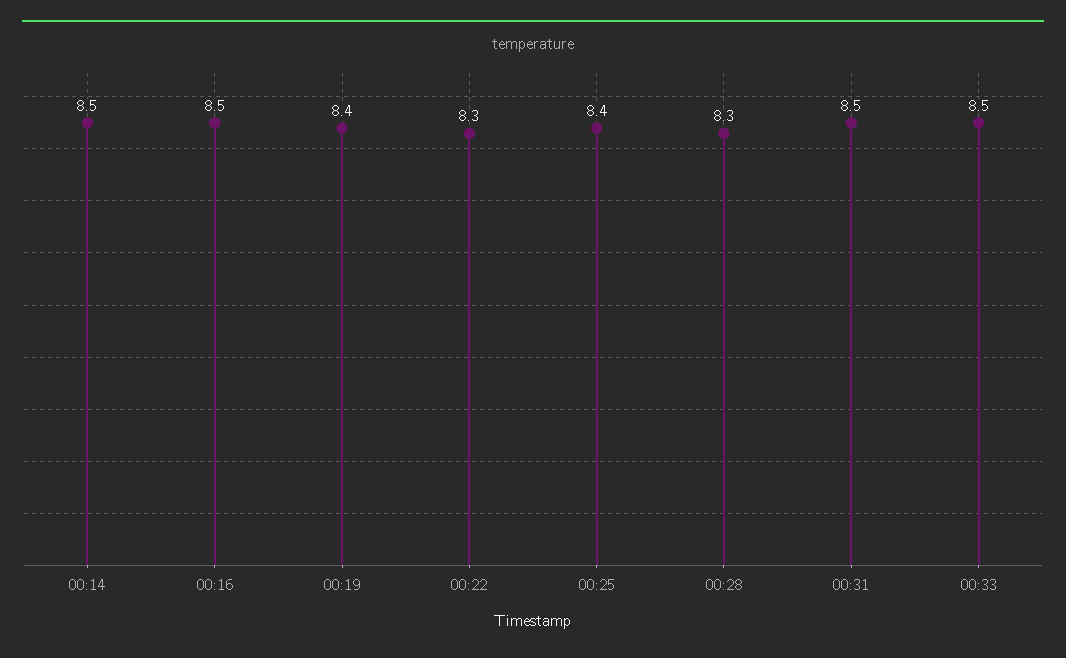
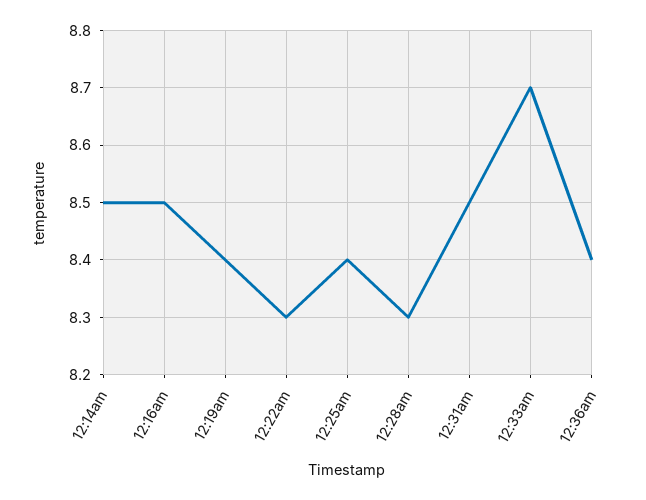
00:33: 8.5 -> 8.7
12:36am: none -> 8.4

